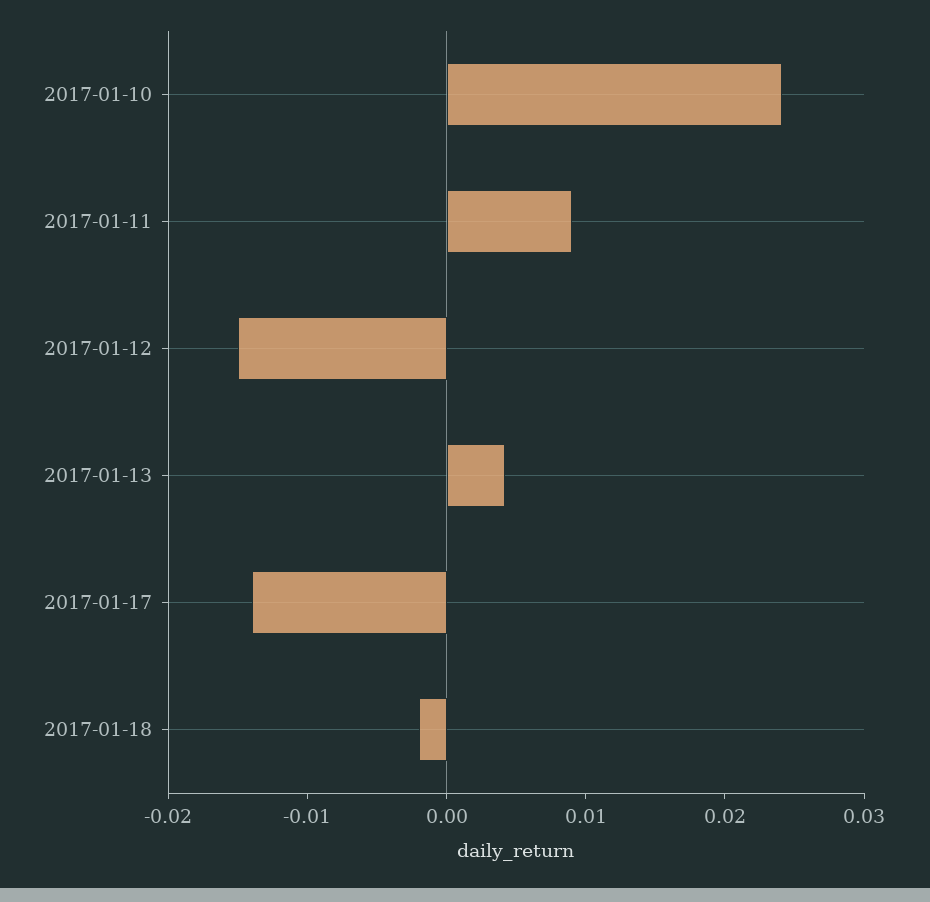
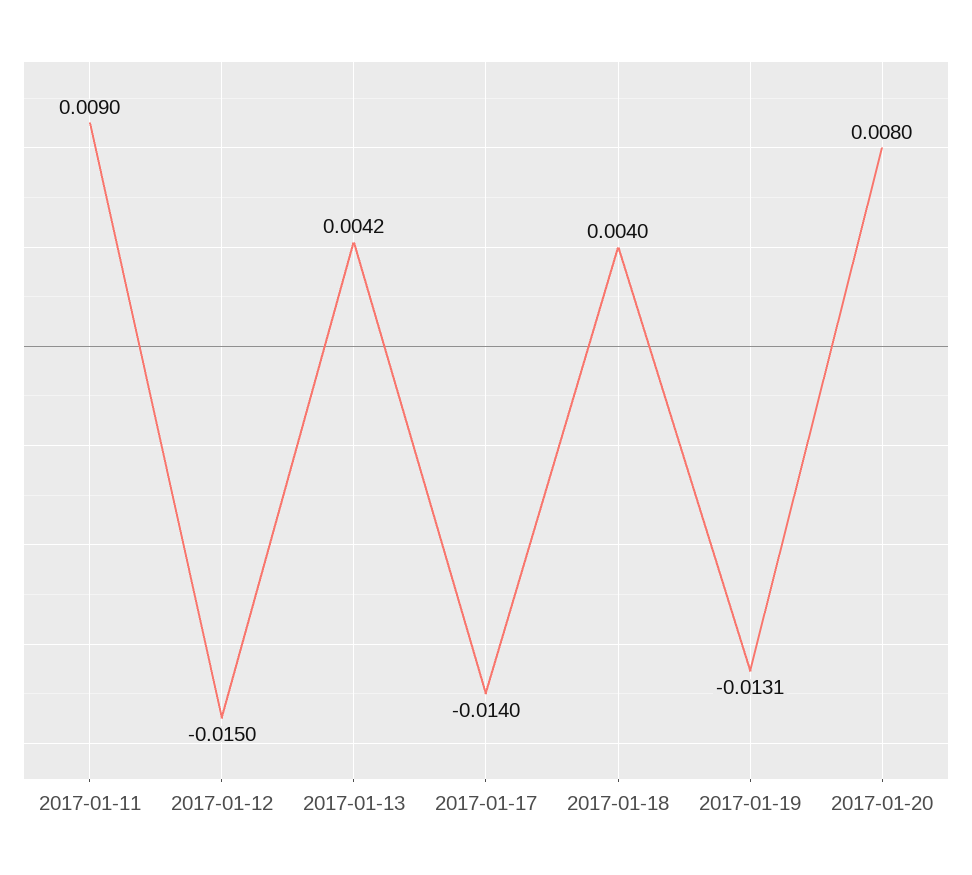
2017-01-10: 0.024 -> none
2017-01-18: -0.002 -> 0.004
2017-01-19: none -> -0.0131
2017-01-20: none -> 0.008

